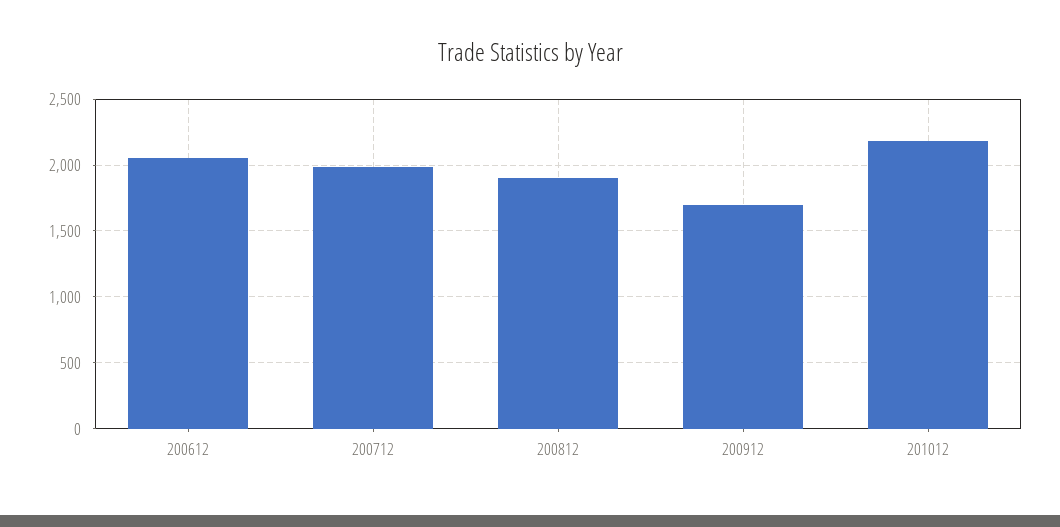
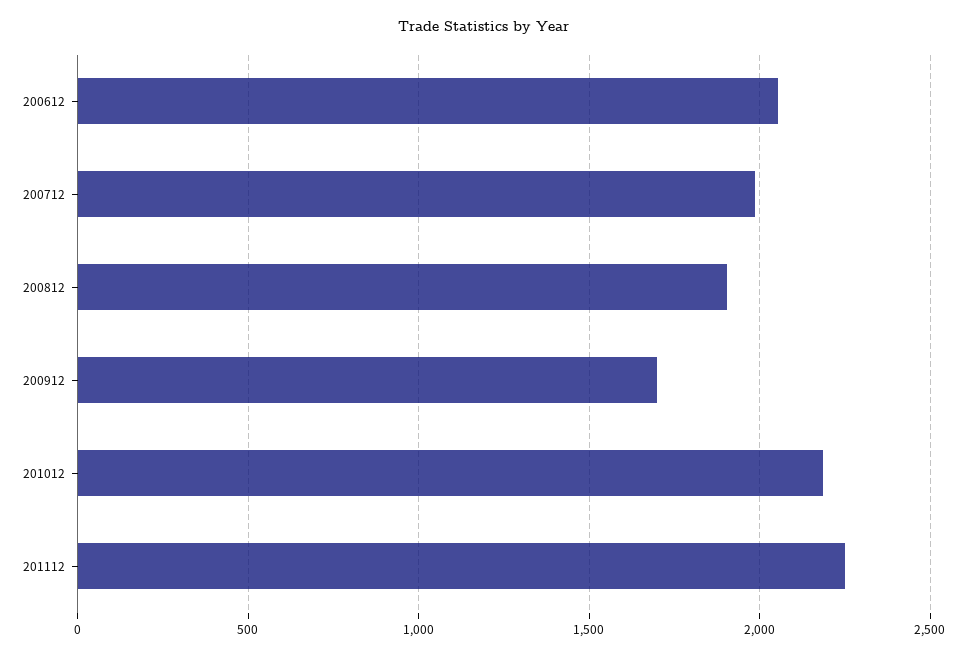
201112: none -> 2250

